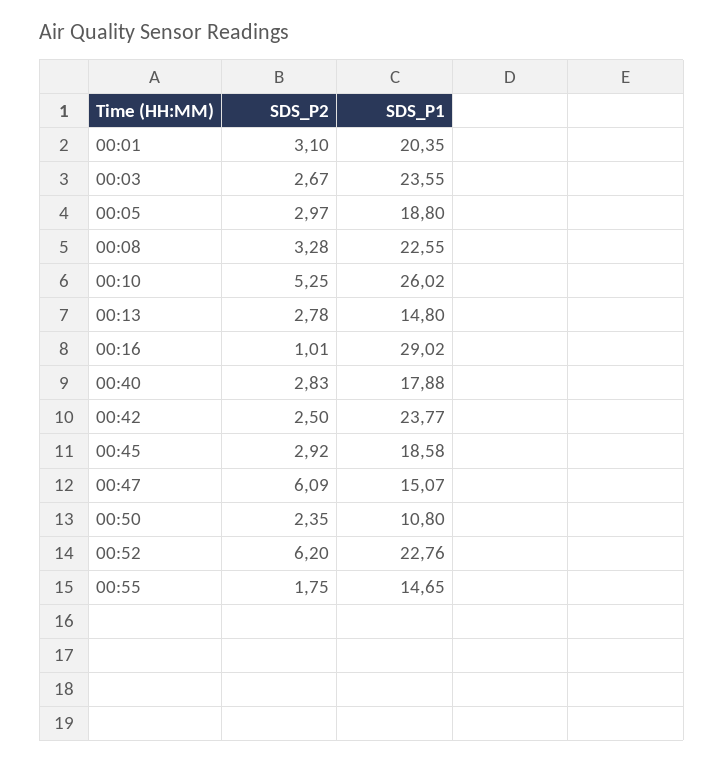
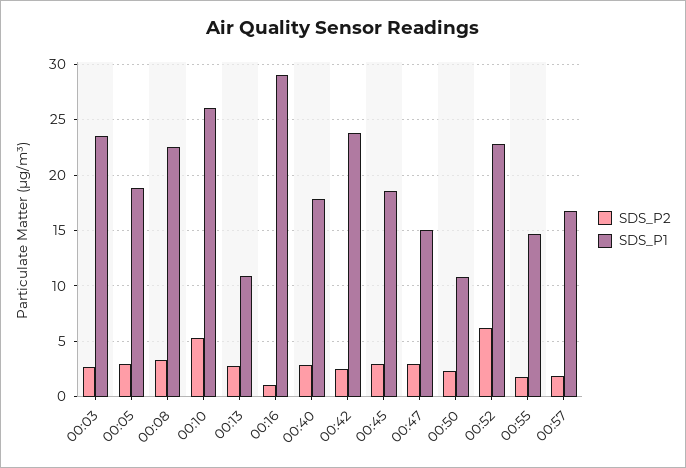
SDS_P2, 00:01: 3.1 -> none
SDS_P1, 00:01: 20.35 -> none
SDS_P1, 00:13: 14.8 -> 11
SDS_P2, 00:47: 6.09 -> 3
SDS_P2, 00:57: none -> 2
SDS_P1, 00:57: none -> 17

